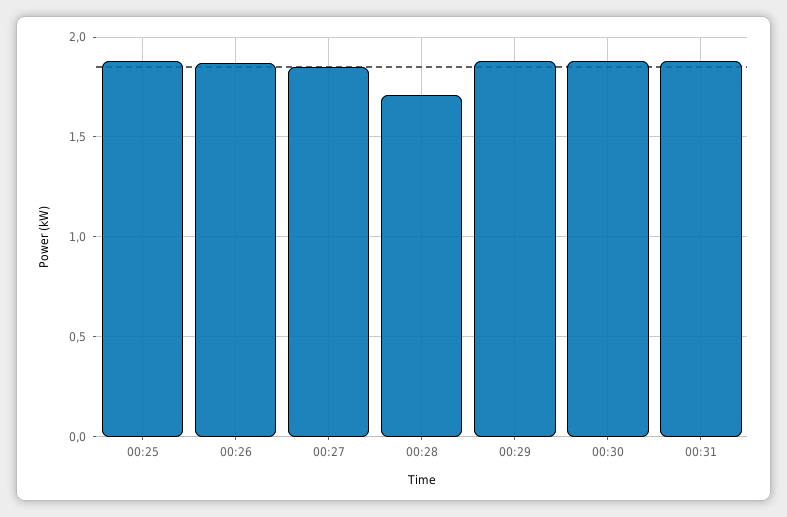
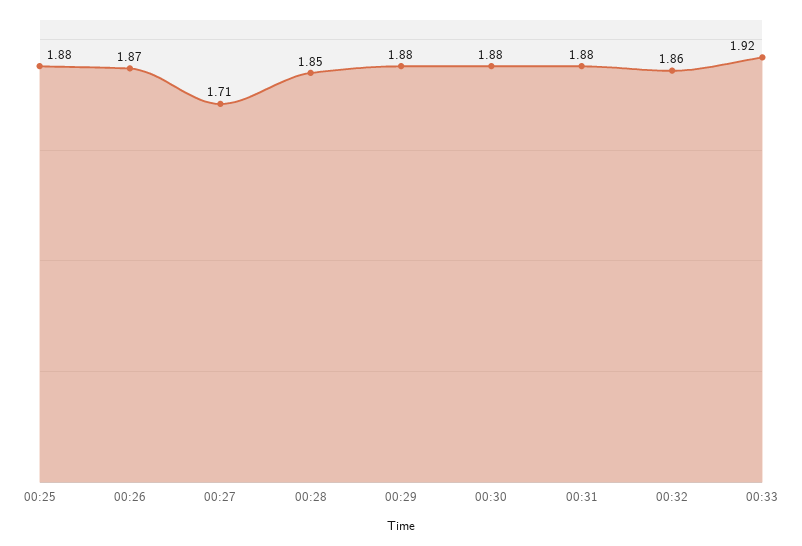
00:27: 1.85 -> 1.71
00:28: 1.7 -> 1.85
00:32: none -> 1.86
00:33: none -> 1.92

